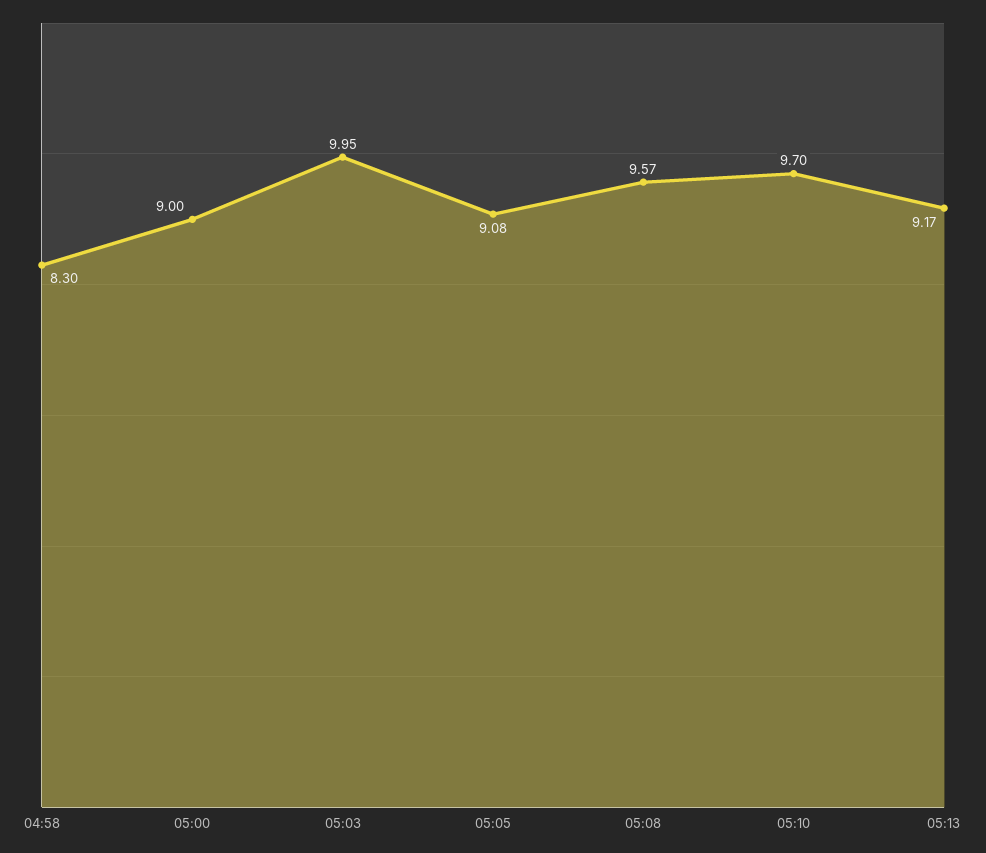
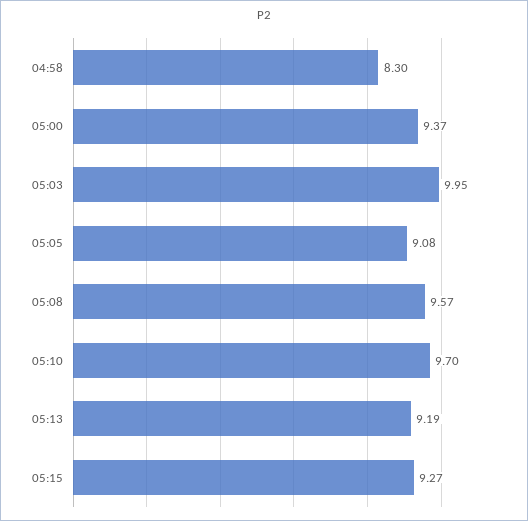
05:00: 9 -> 9.37
05:13: 9.17 -> 9.19
05:15: none -> 9.27

